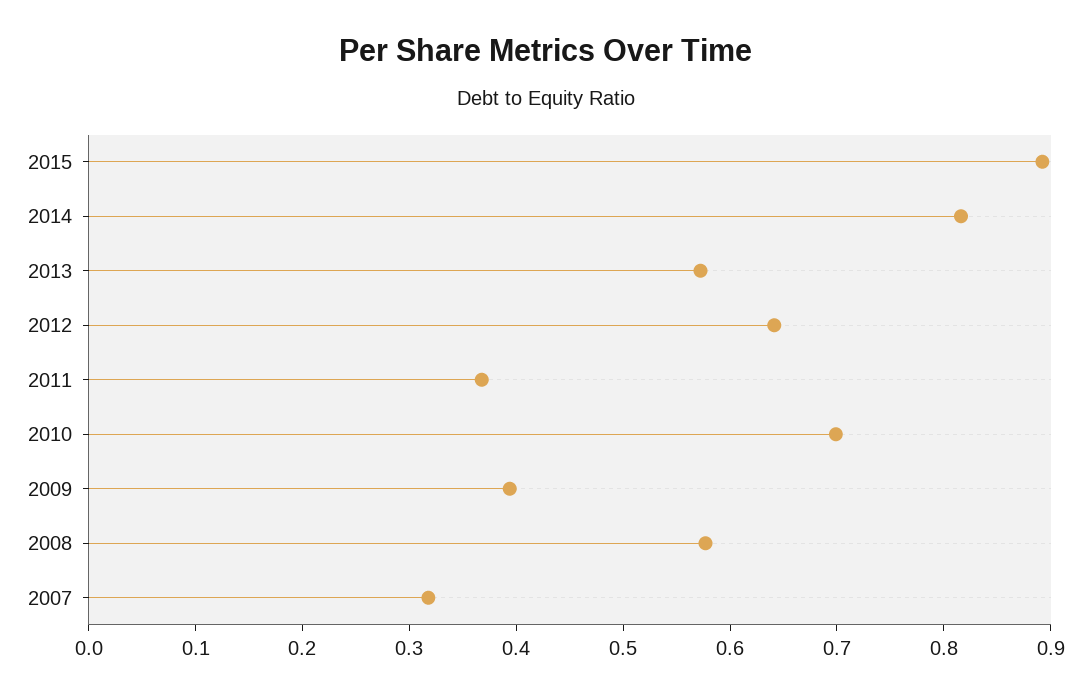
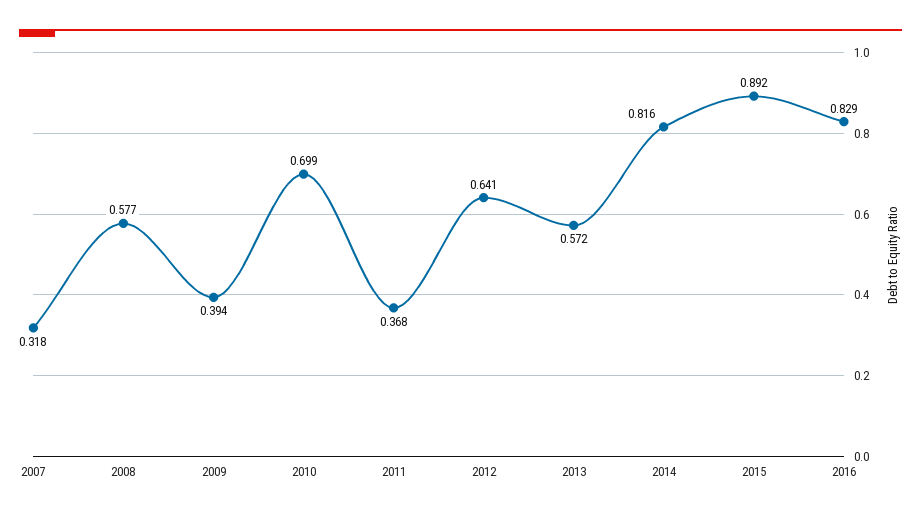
2016: none -> 0.829

